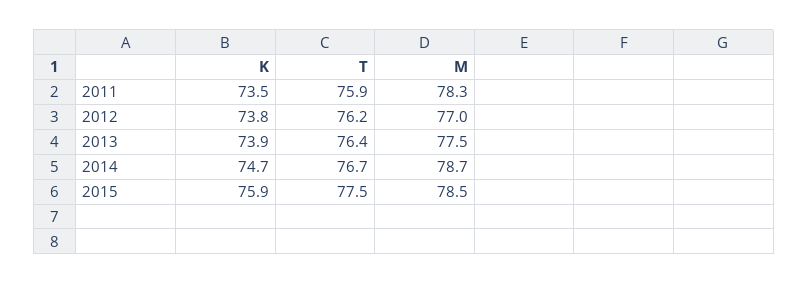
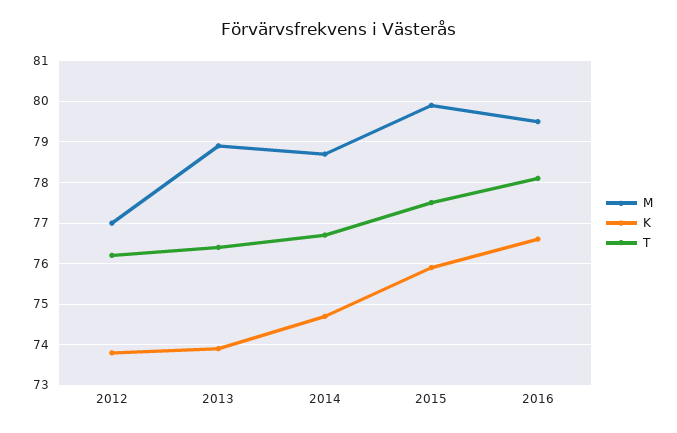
K, 2011: 73.5 -> none
T, 2011: 75.9 -> none
M, 2011: 78.3 -> none
M, 2013: 77.5 -> 79
M, 2015: 78.5 -> 80
M, 2016: none -> 79.5
K, 2016: none -> 76.5
T, 2016: none -> 78

